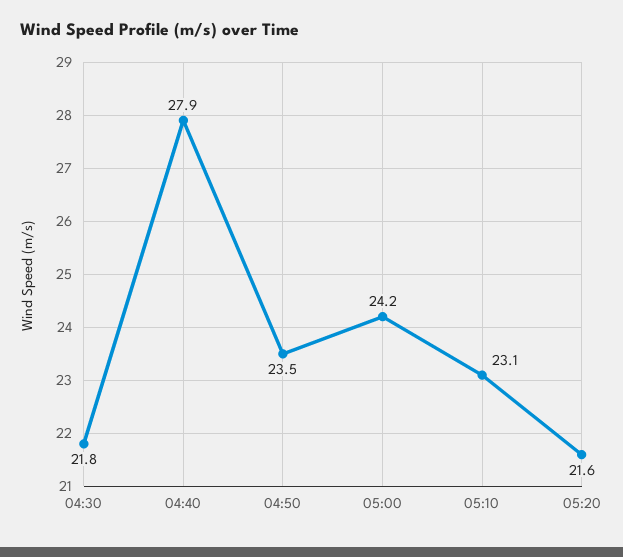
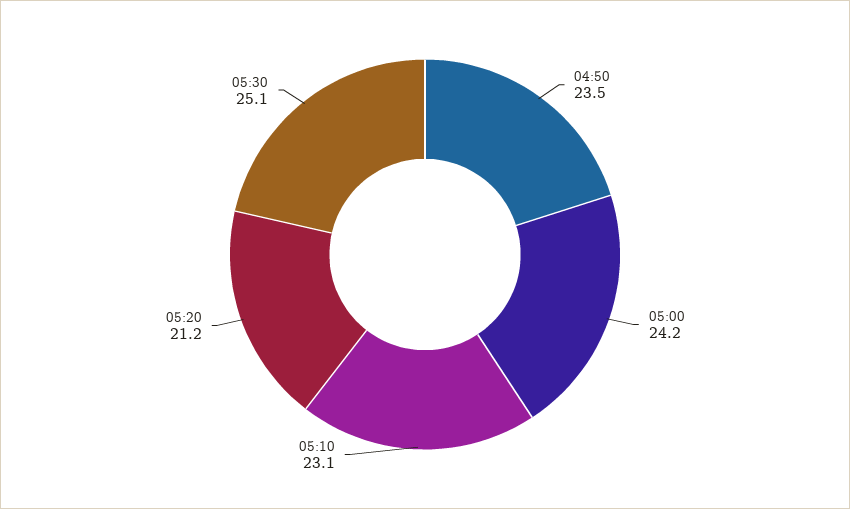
04:30: 21.8 -> none
04:40: 27.9 -> none
05:20: 21.6 -> 21.2
05:30: none -> 25.1

